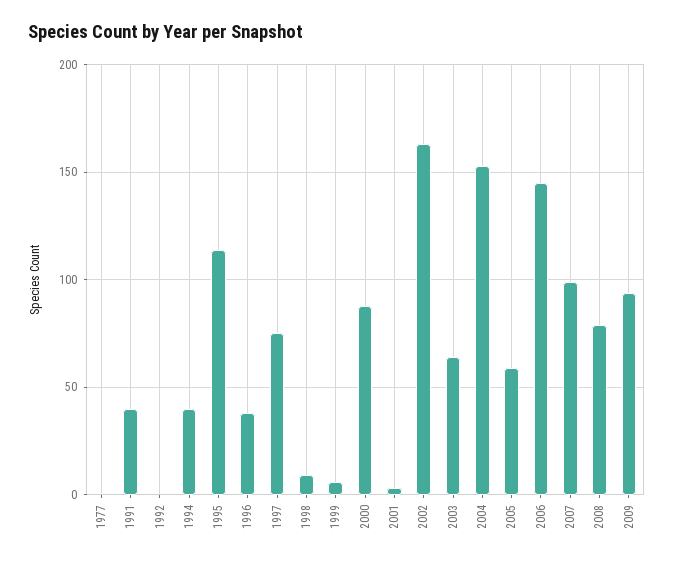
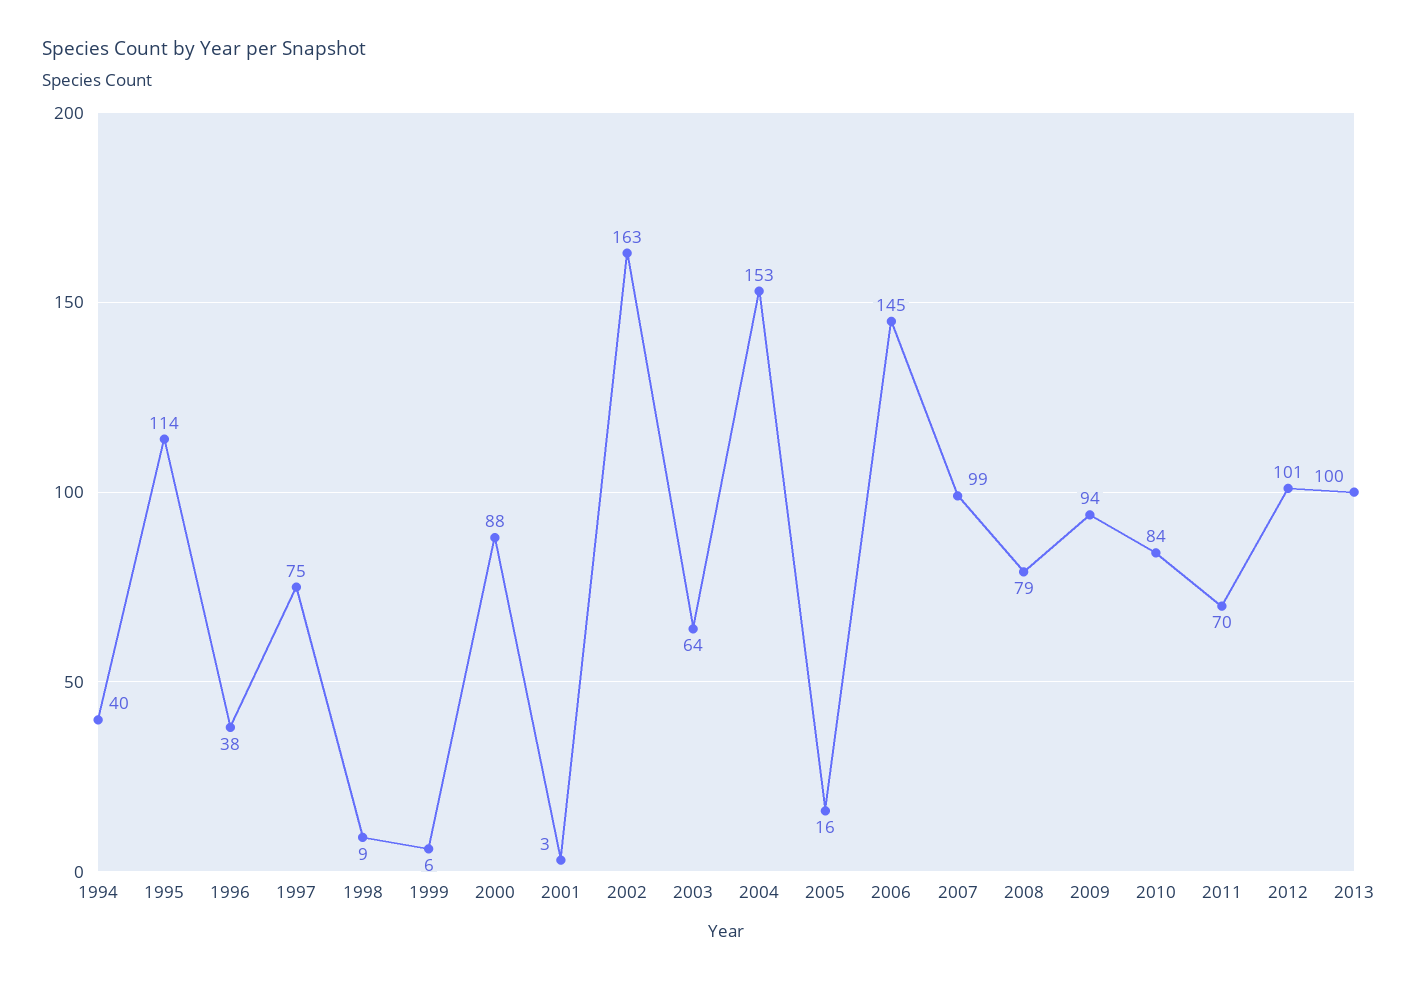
1977: 0 -> none
1991: 40 -> none
1992: 0 -> none
2005: 60 -> 16
2010: none -> 84
2011: none -> 70
2012: none -> 101
2013: none -> 100

